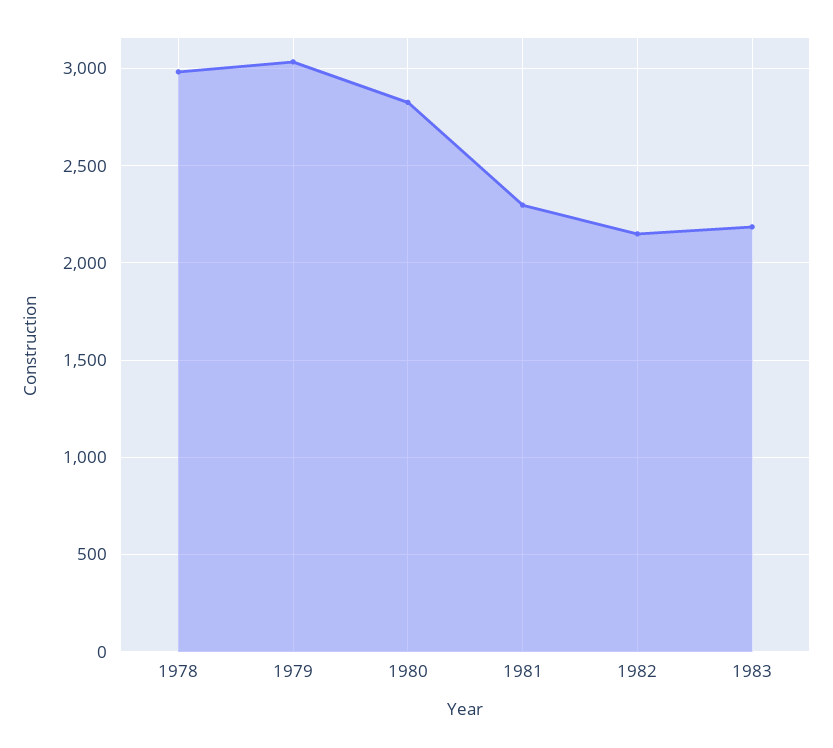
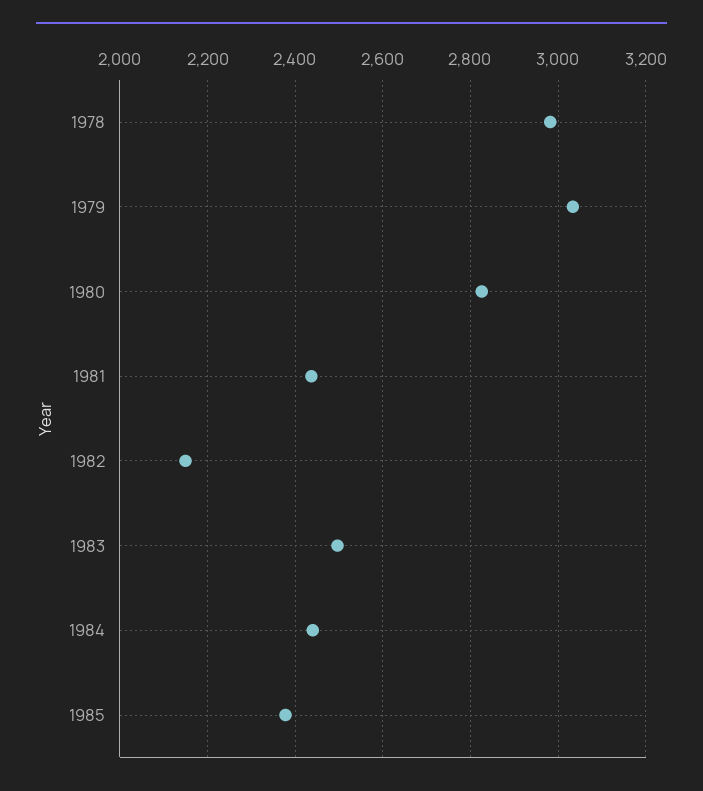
1981: 2300 -> 2440
1983: 2200 -> 2500
1984: none -> 2440
1985: none -> 2380

